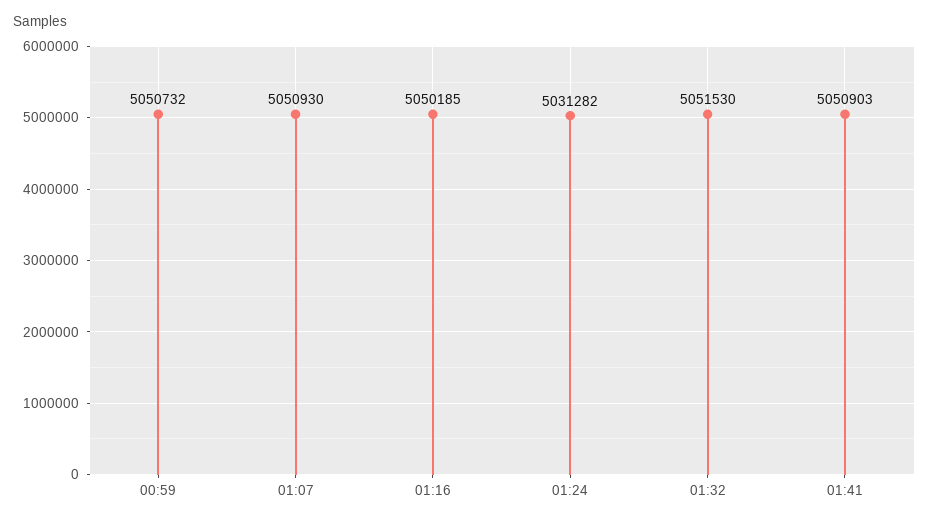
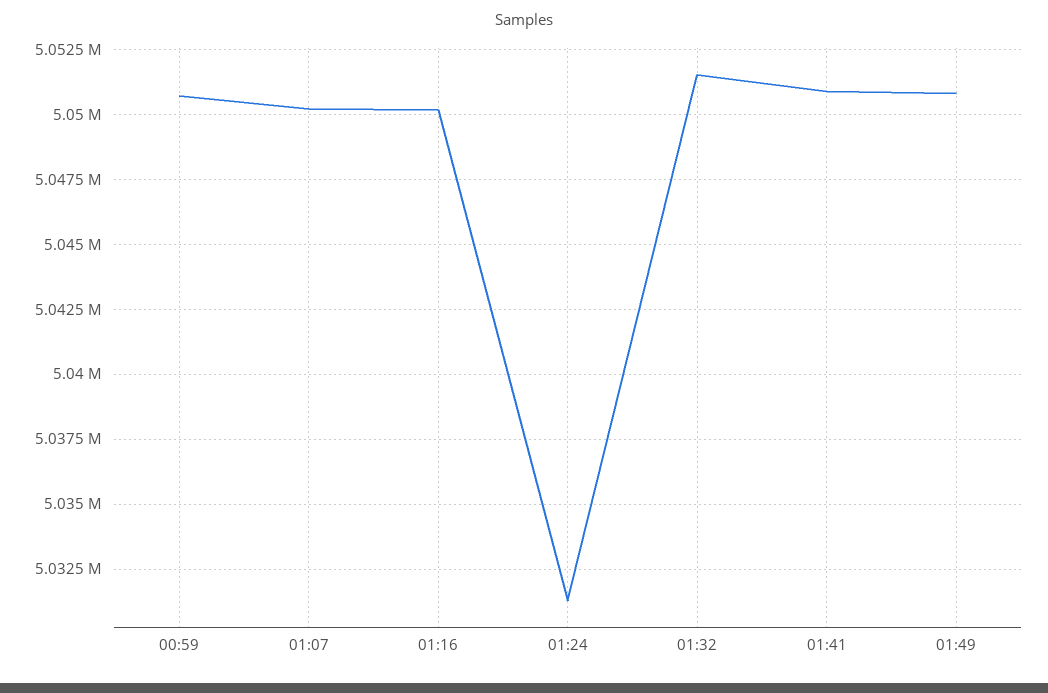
01:07: 5050930 -> 5050250
01:49: none -> 5050750

